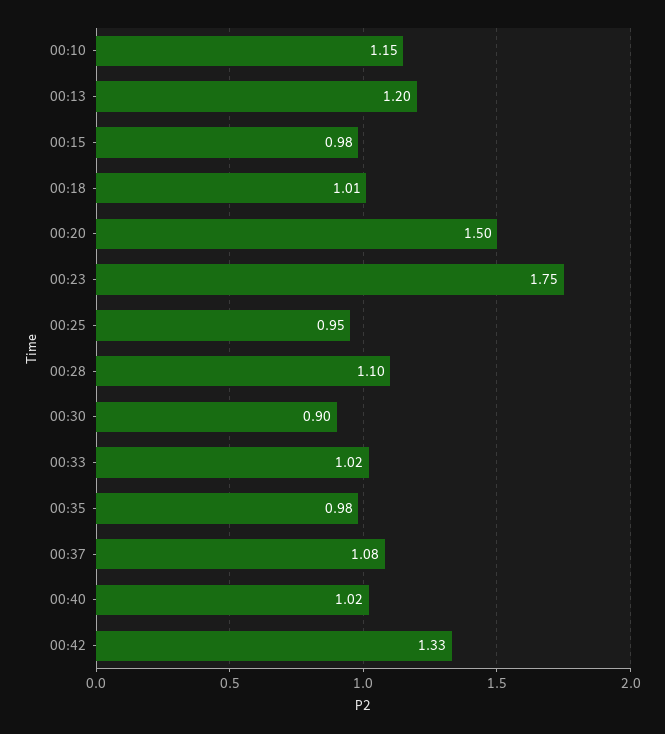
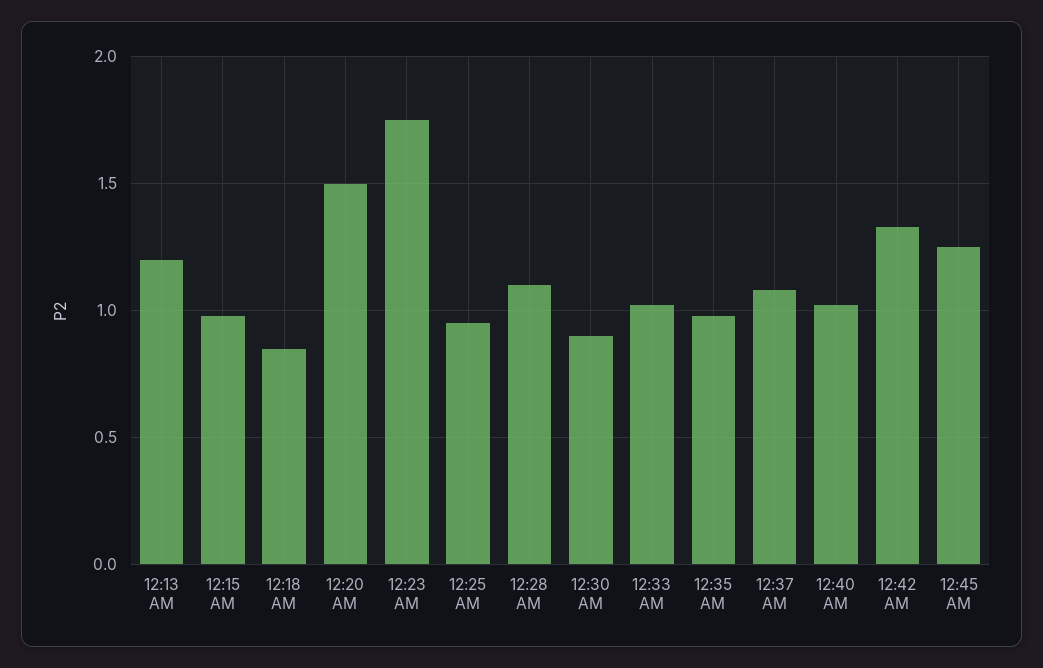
00:10: 1.15 -> none
00:18: 1.01 -> 0.85
12:45 AM: none -> 1.25

